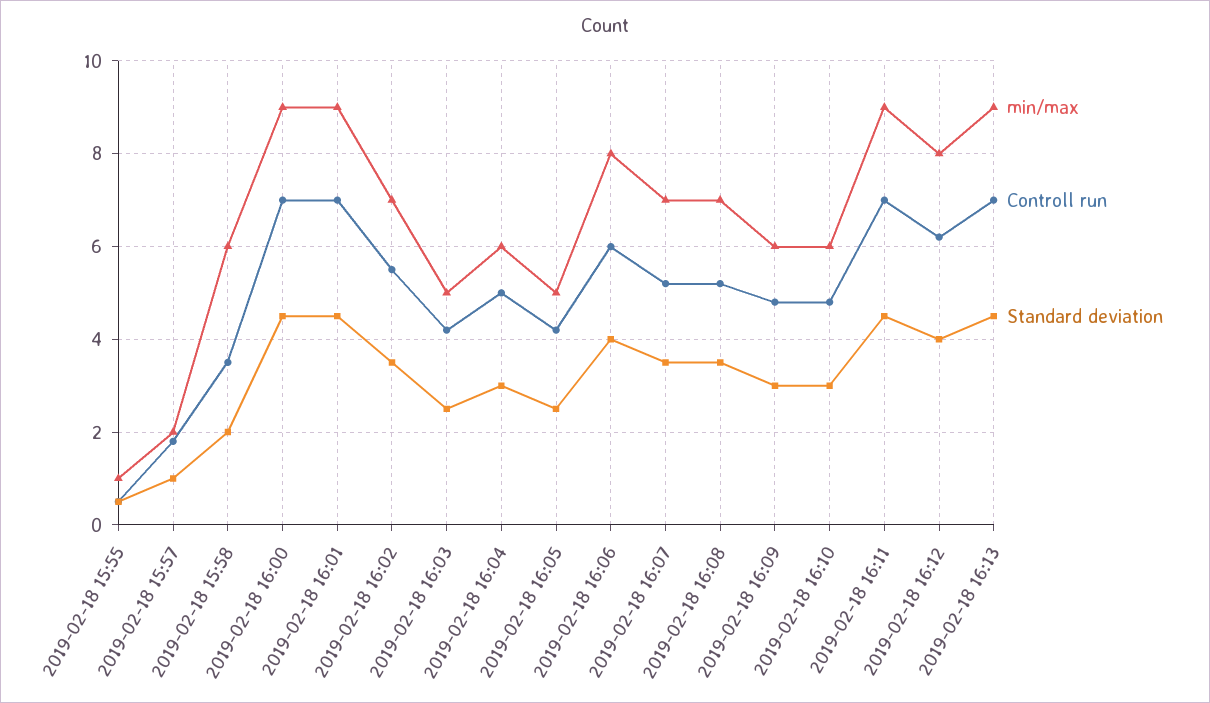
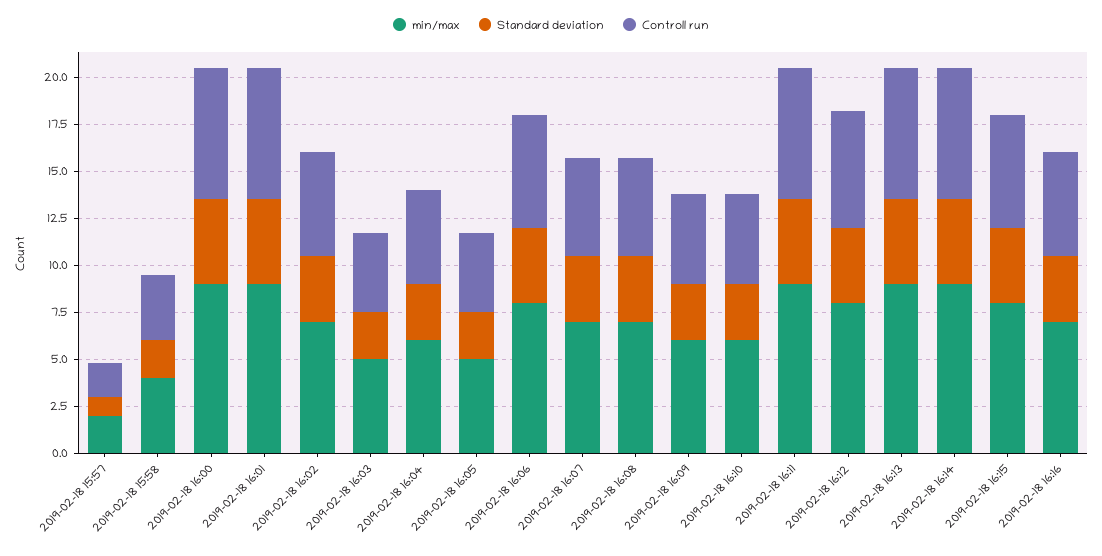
min/max, 2019-02-18 15:55: 1 -> none
Controll run, 2019-02-18 15:55: 0.5 -> none
Standard deviation, 2019-02-18 15:55: 0.5 -> none
min/max, 2019-02-18 15:58: 6 -> 4
min/max, 2019-02-18 16:14: none -> 9
Standard deviation, 2019-02-18 16:14: none -> 4.5
Controll run, 2019-02-18 16:14: none -> 7
min/max, 2019-02-18 16:15: none -> 8
Standard deviation, 2019-02-18 16:15: none -> 4
Controll run, 2019-02-18 16:15: none -> 6
min/max, 2019-02-18 16:16: none -> 7
Standard deviation, 2019-02-18 16:16: none -> 3.5
Controll run, 2019-02-18 16:16: none -> 5.5

